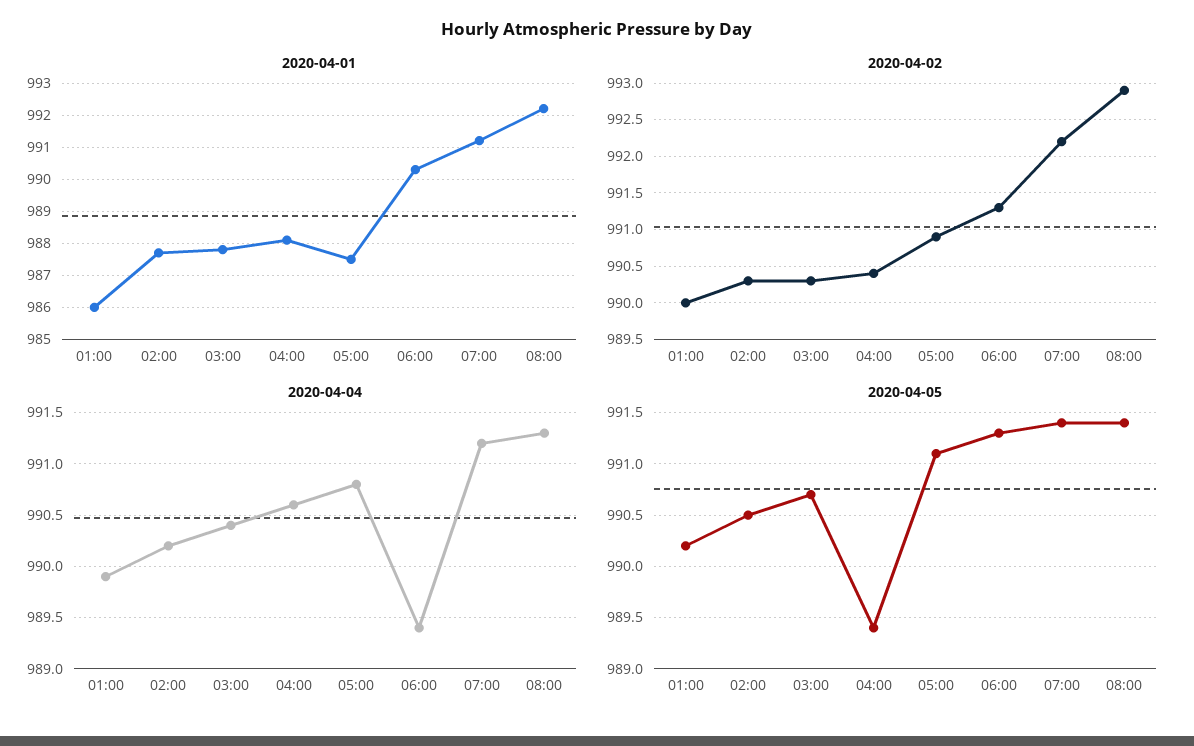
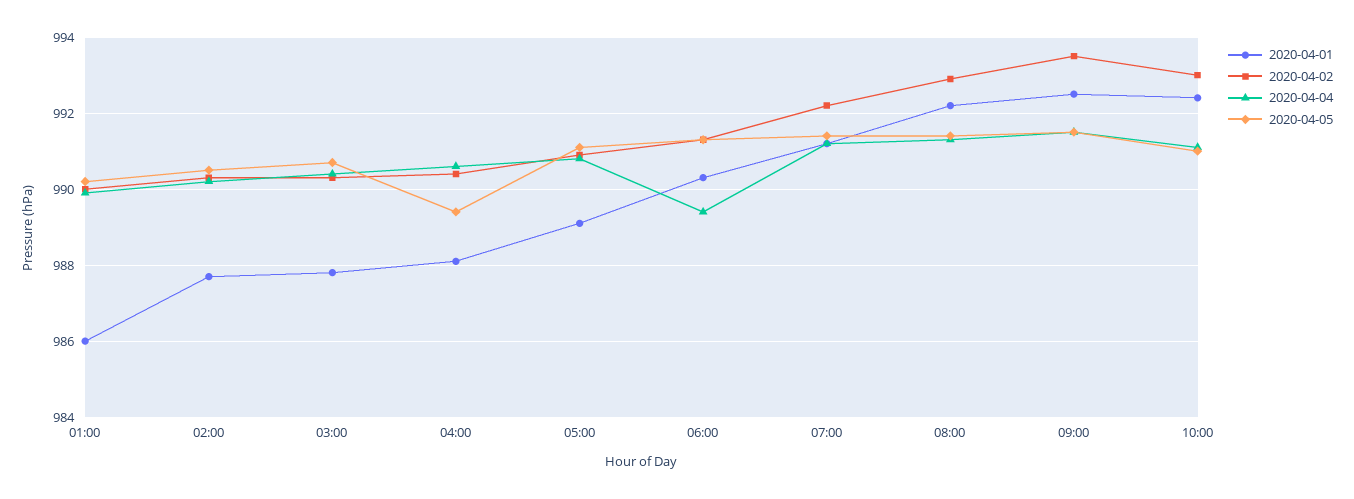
2020-04-01, 05:00: 987.5 -> 989
2020-04-01, 09:00: none -> 992.5
2020-04-02, 09:00: none -> 993.5
2020-04-04, 09:00: none -> 991.5
2020-04-05, 09:00: none -> 991.5
2020-04-01, 10:00: none -> 992.5
2020-04-02, 10:00: none -> 993
2020-04-04, 10:00: none -> 991
2020-04-05, 10:00: none -> 991

